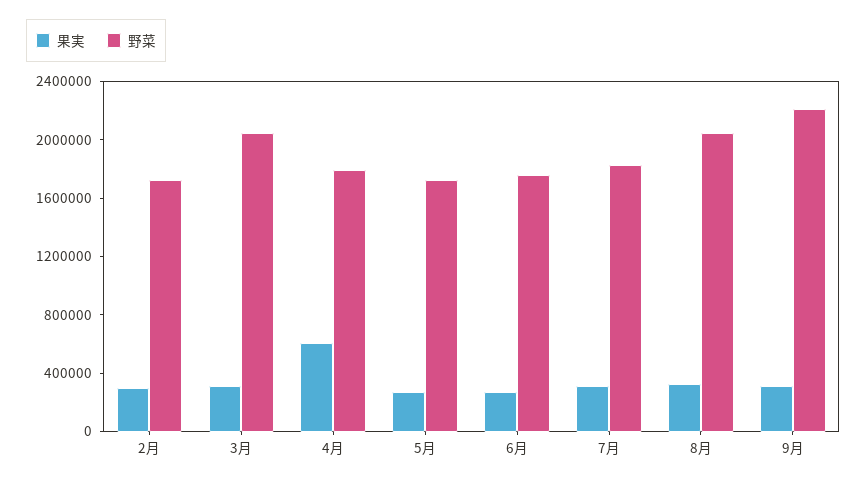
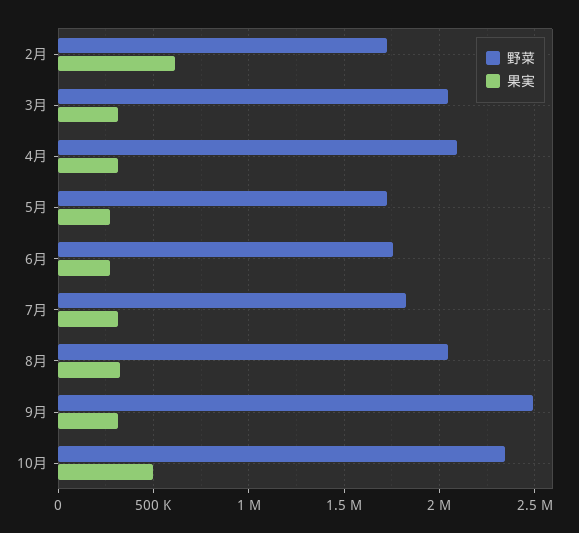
果実, 2月: 300000 -> 600000
果実, 4月: 600000 -> 300000
野菜, 4月: 1800000 -> 2100000
野菜, 9月: 2200000 -> 2500000
野菜, 10月: none -> 2350000
果実, 10月: none -> 500000

